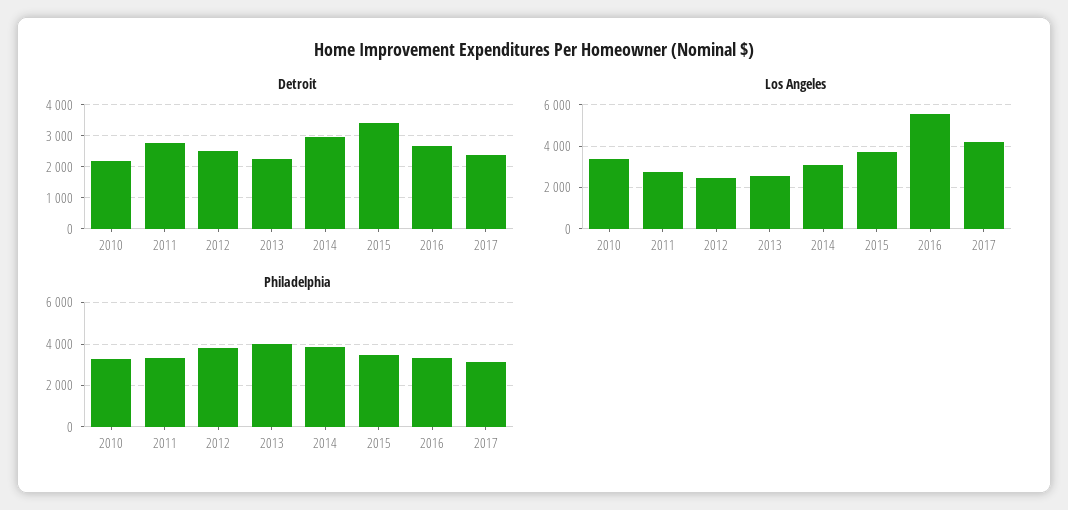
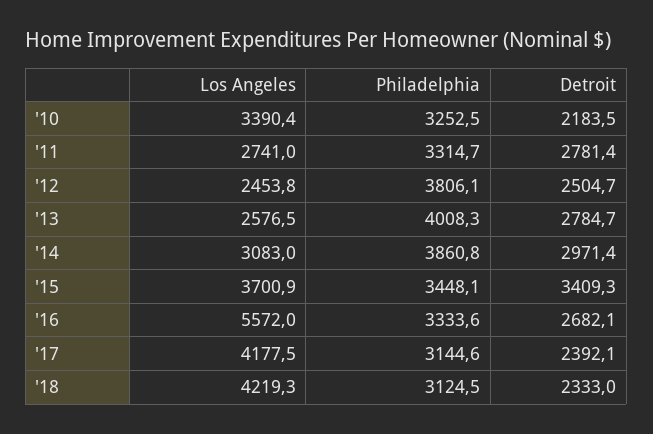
Detroit, 2013: 2200 -> 2784.7
Los Angeles, '18: none -> 4219.3
Philadelphia, '18: none -> 3124.5
Detroit, '18: none -> 2333

